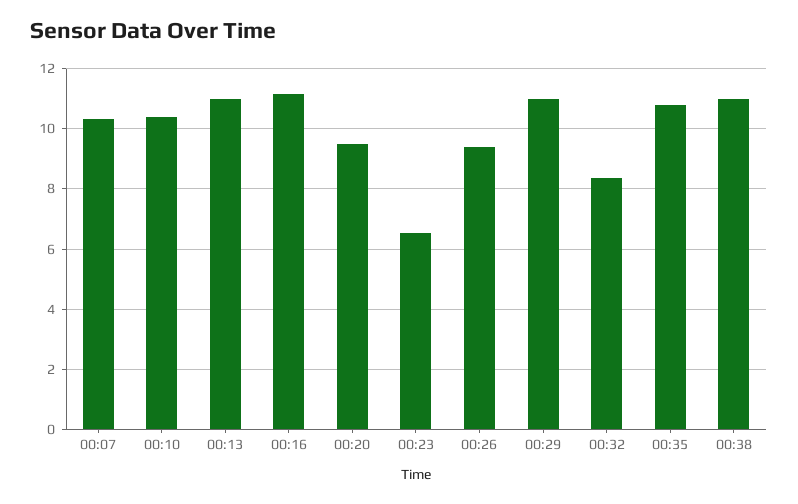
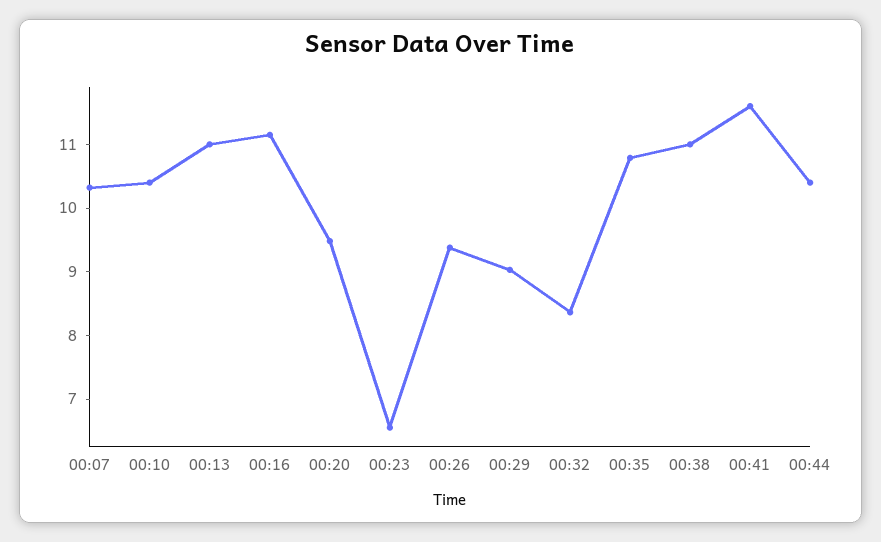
00:29: 11 -> 9
00:41: none -> 11.6
00:44: none -> 10.4

